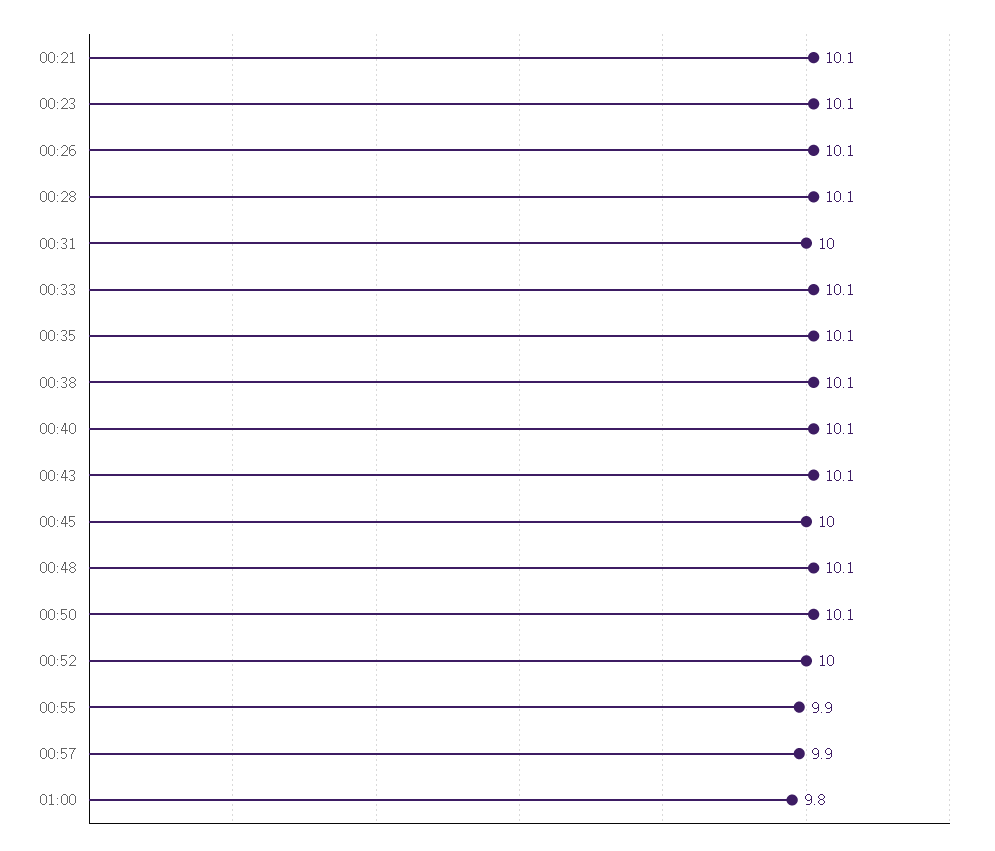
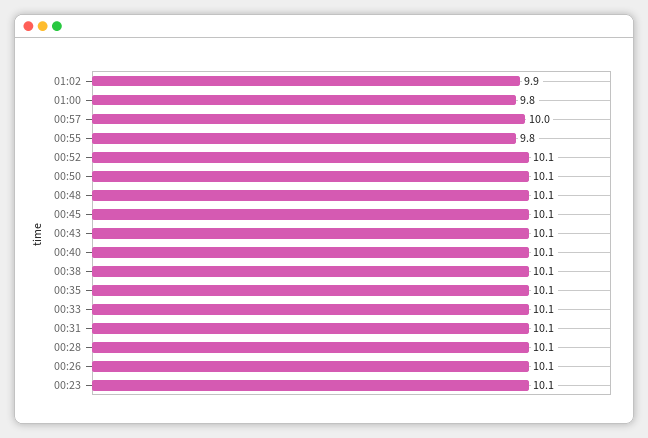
00:21: 10.1 -> none
00:31: 10 -> 10.1
00:45: 10 -> 10.1
00:52: 10 -> 10.1
00:55: 9.9 -> 9.8
00:57: 9.9 -> 10
01:02: none -> 9.9

